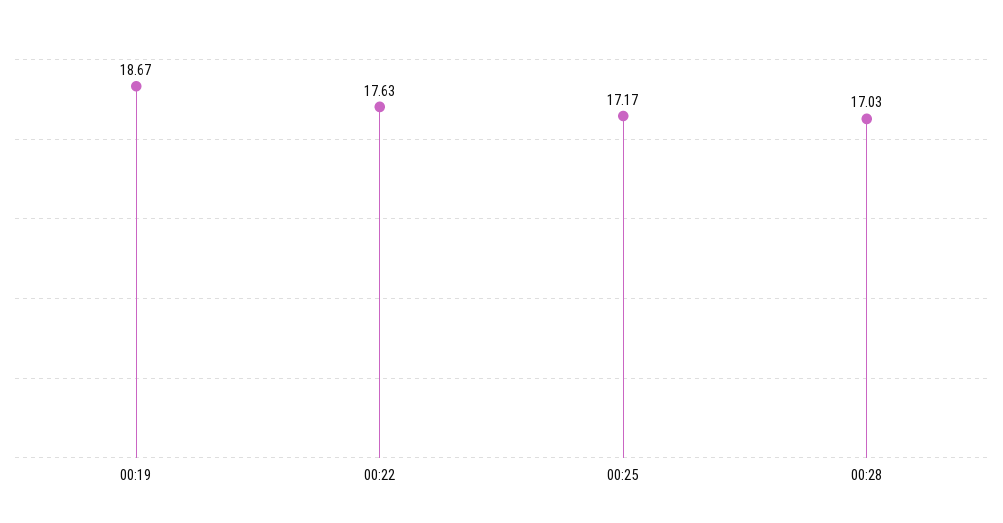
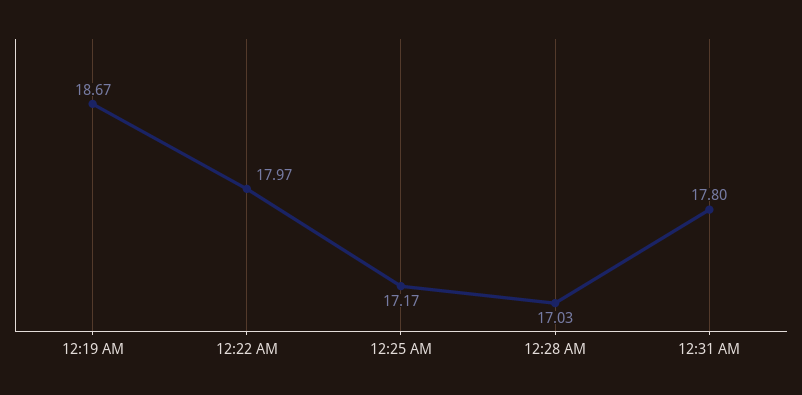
00:22: 17.63 -> 17.97
12:31 AM: none -> 17.8

